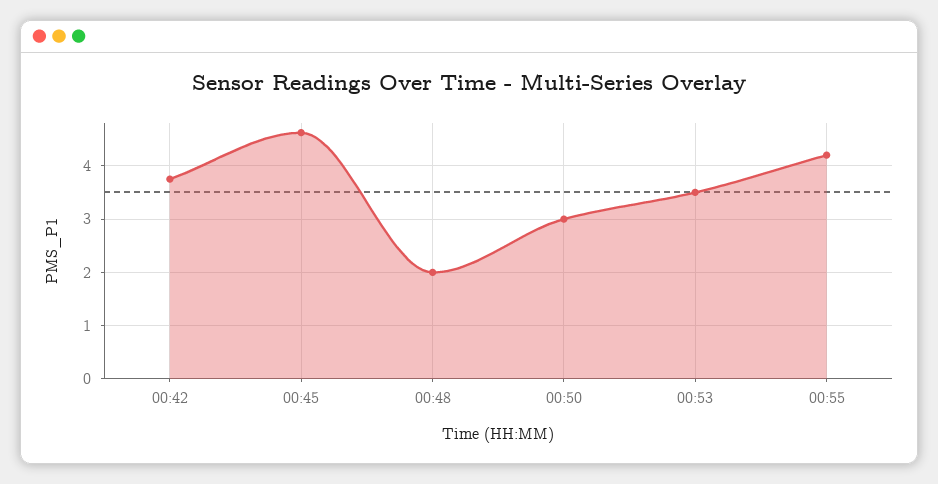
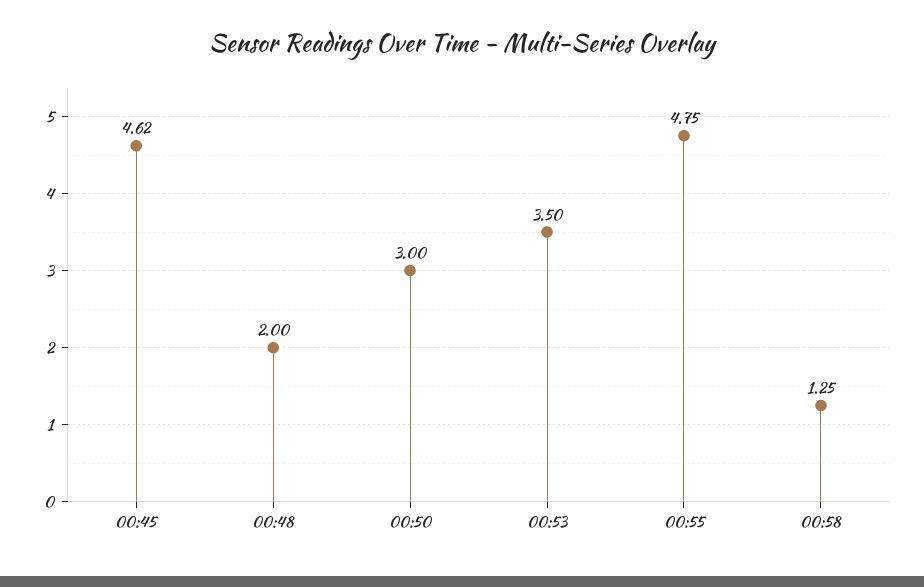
00:42: 3.8 -> none
00:55: 4.2 -> 4.75
00:58: none -> 1.25

